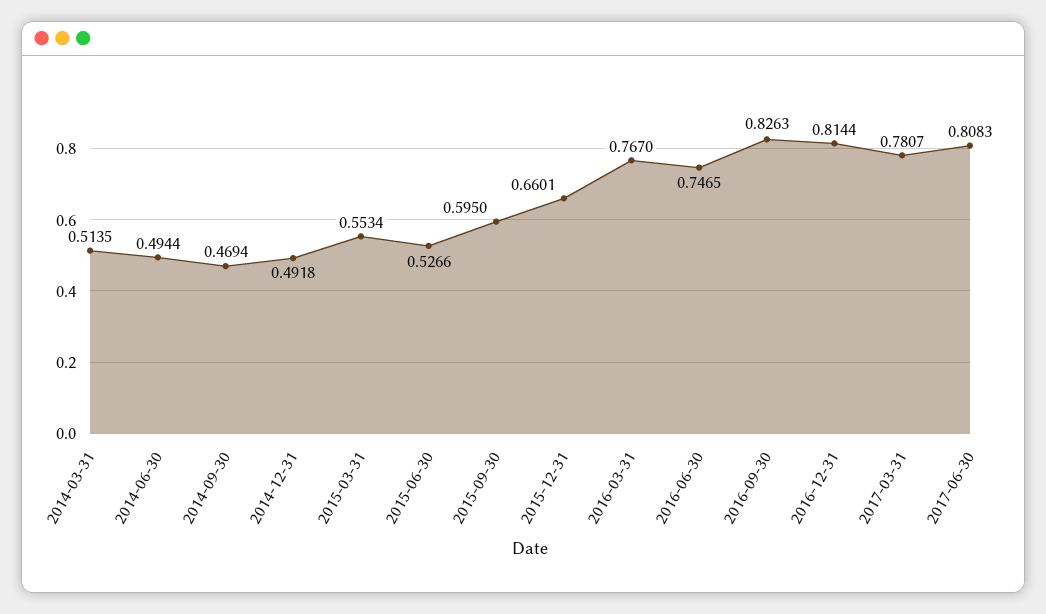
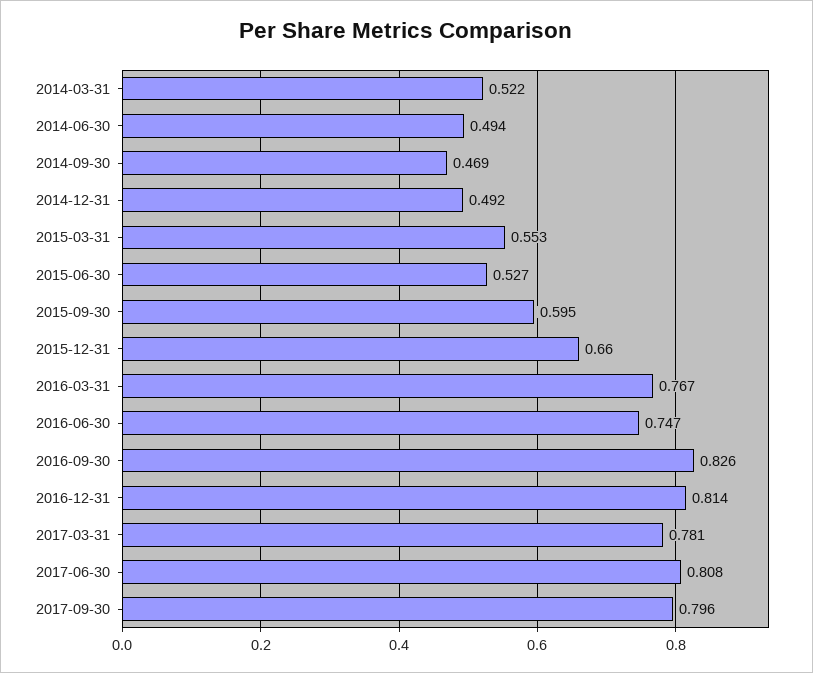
2014-03-31: 0.5135 -> 0.522
2017-09-30: none -> 0.796

